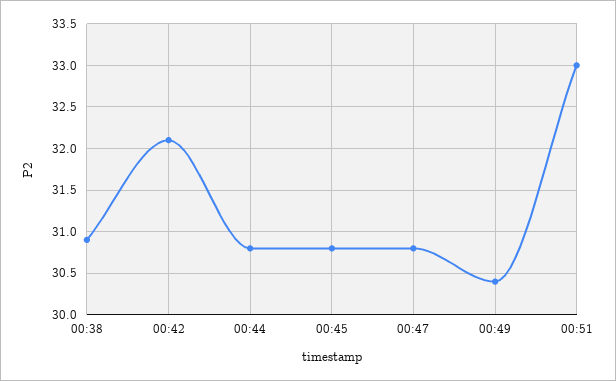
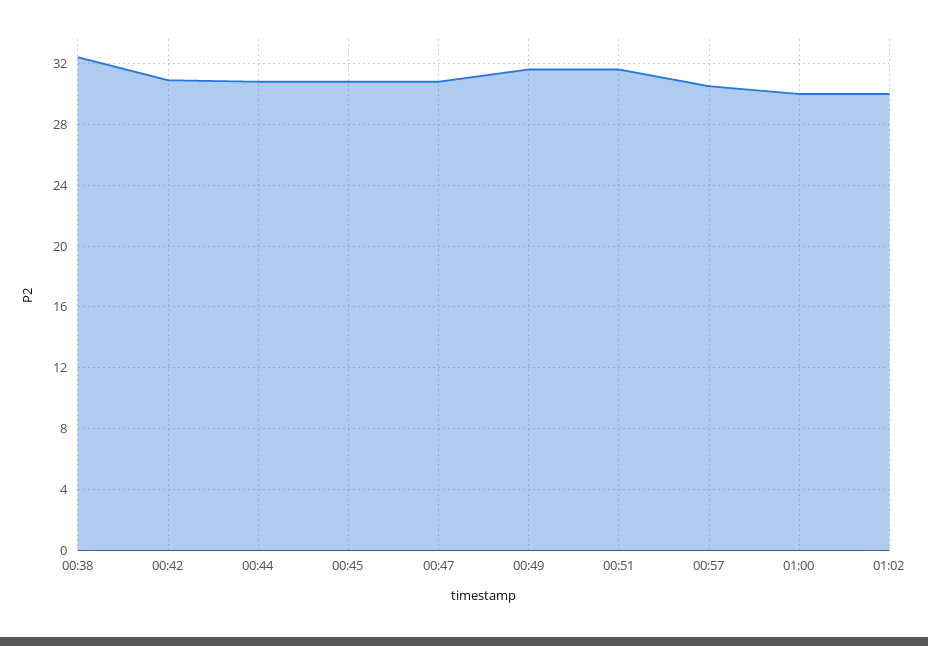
00:38: 30.9 -> 32.5
00:42: 32.1 -> 31
00:49: 30.4 -> 31.5
00:51: 33 -> 31.5
00:57: none -> 30.5
01:00: none -> 30
01:02: none -> 30

